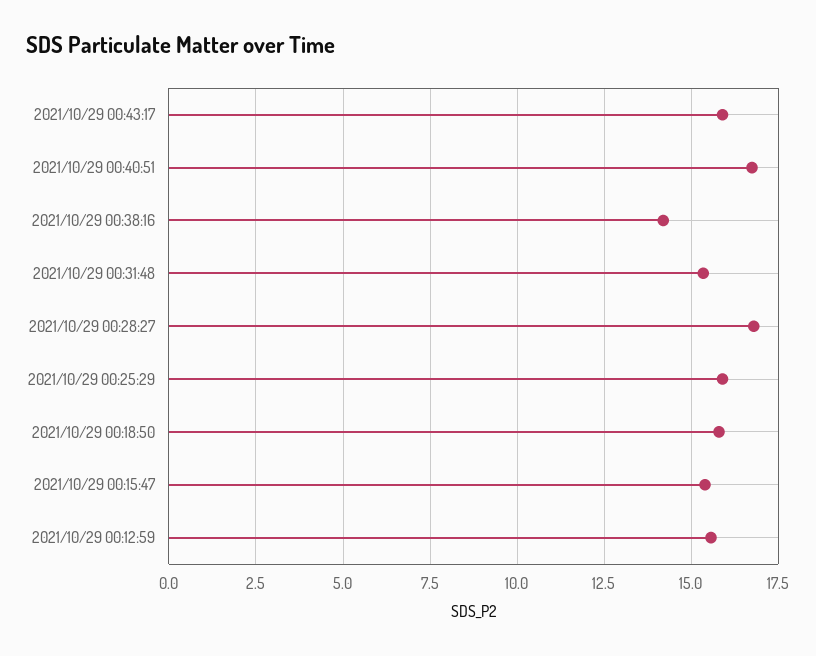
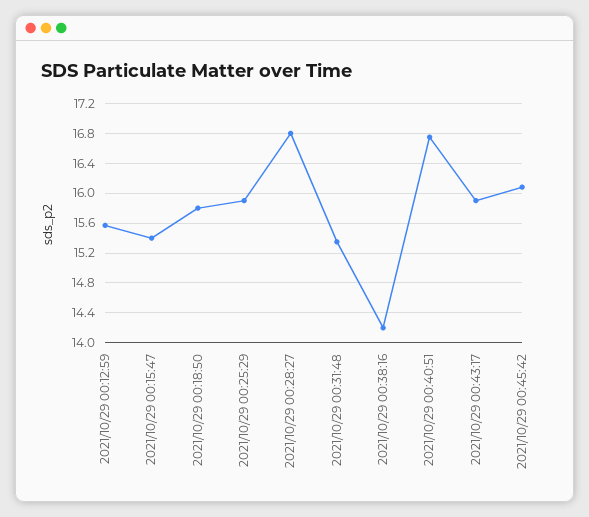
2021/10/29 00:45:42: none -> 16.1

